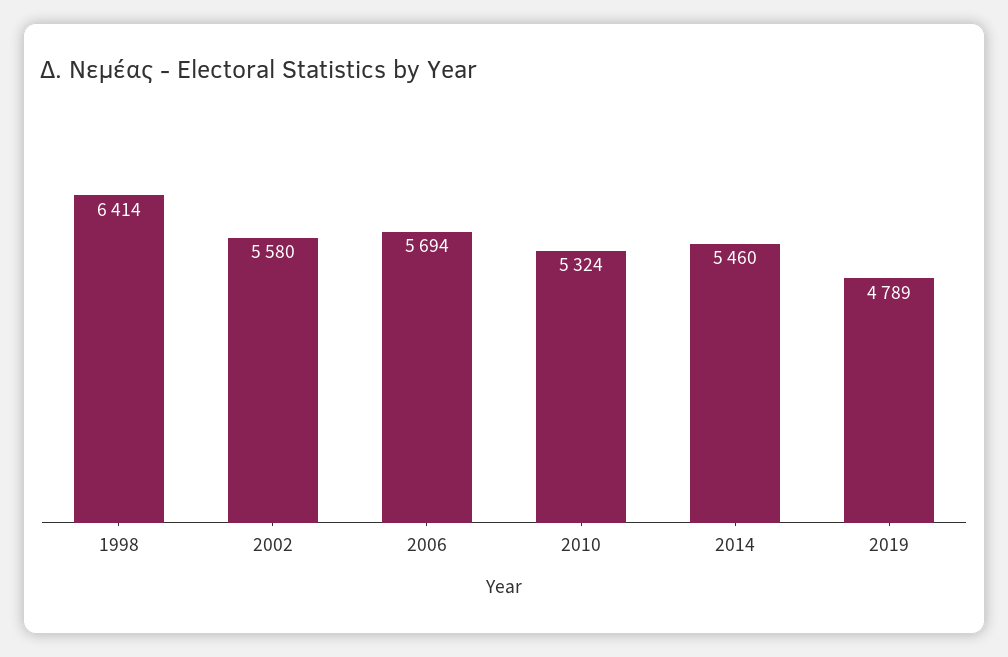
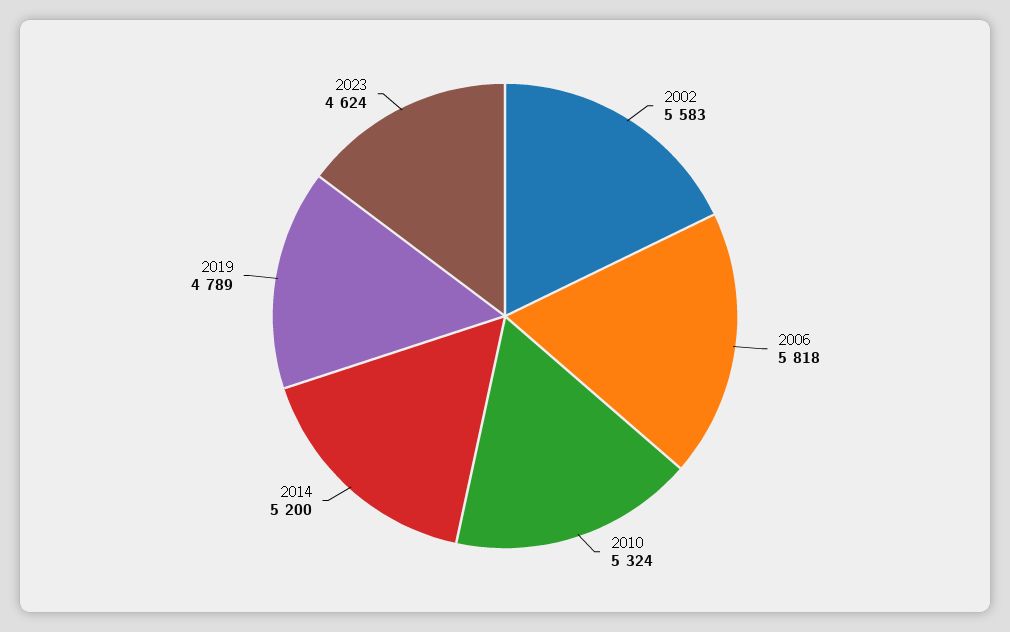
1998: 6414 -> none
2002: 5580 -> 5583
2006: 5694 -> 5818
2014: 5460 -> 5200
2023: none -> 4624

